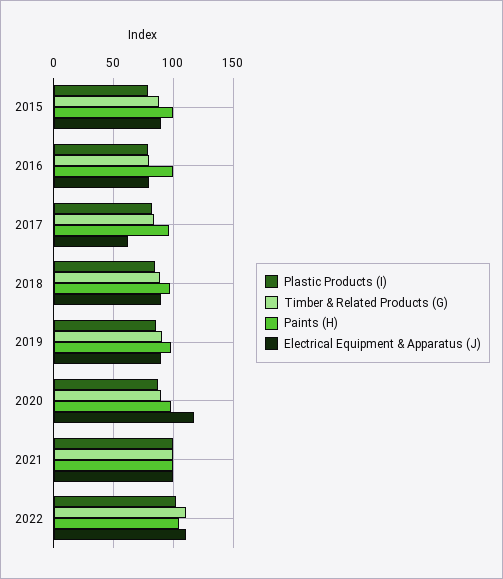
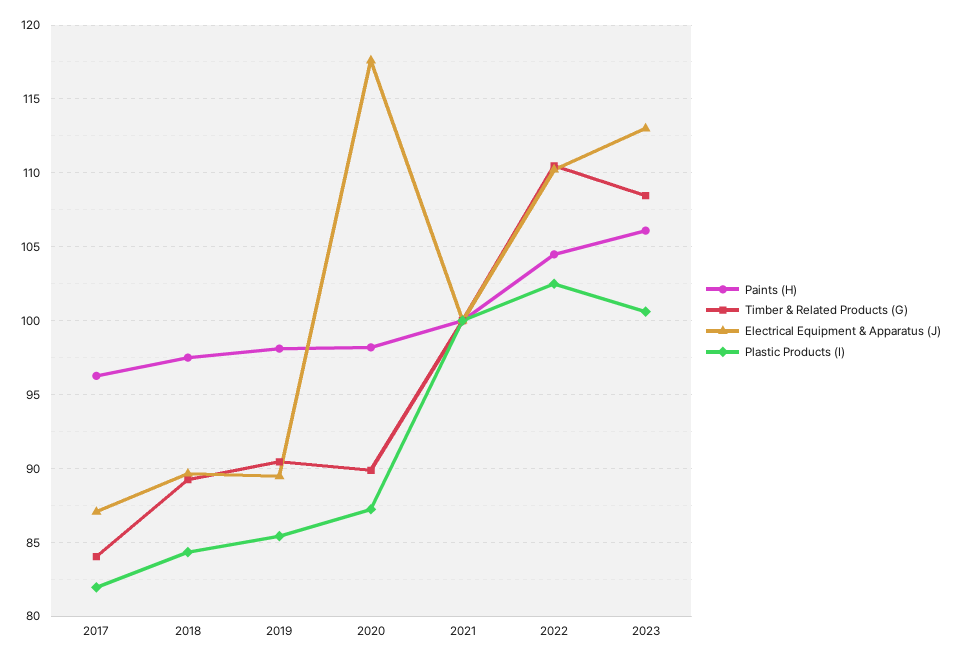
Plastic Products (I), 2015: 80 -> none
Timber & Related Products (G), 2015: 90 -> none
Paints (H), 2015: 100 -> none
Electrical Equipment & Apparatus (J), 2015: 90 -> none
Plastic Products (I), 2016: 80 -> none
Timber & Related Products (G), 2016: 80 -> none
Paints (H), 2016: 100 -> none
Electrical Equipment & Apparatus (J), 2016: 80 -> none
Electrical Equipment & Apparatus (J), 2017: 60 -> 87
Paints (H), 2023: none -> 106
Timber & Related Products (G), 2023: none -> 108.5
Electrical Equipment & Apparatus (J), 2023: none -> 113
Plastic Products (I), 2023: none -> 100.5

